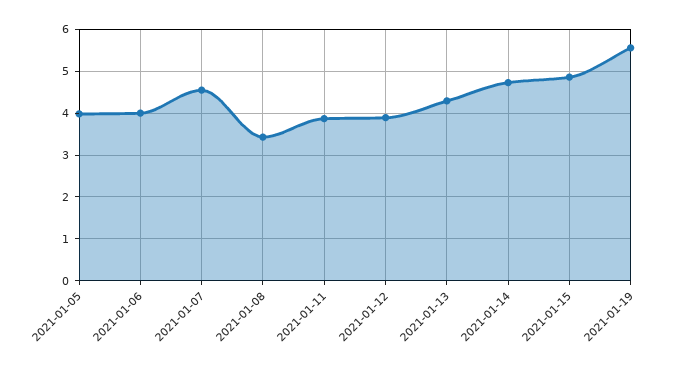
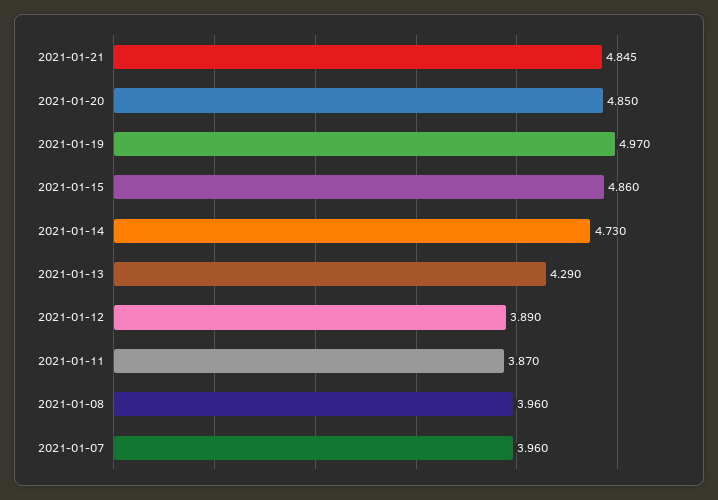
2021-01-05: 4 -> none
2021-01-06: 4 -> none
2021-01-07: 4.6 -> 3.96
2021-01-08: 3.4 -> 3.96
2021-01-19: 5.6 -> 4.97
2021-01-21: none -> 4.845
2021-01-20: none -> 4.85

